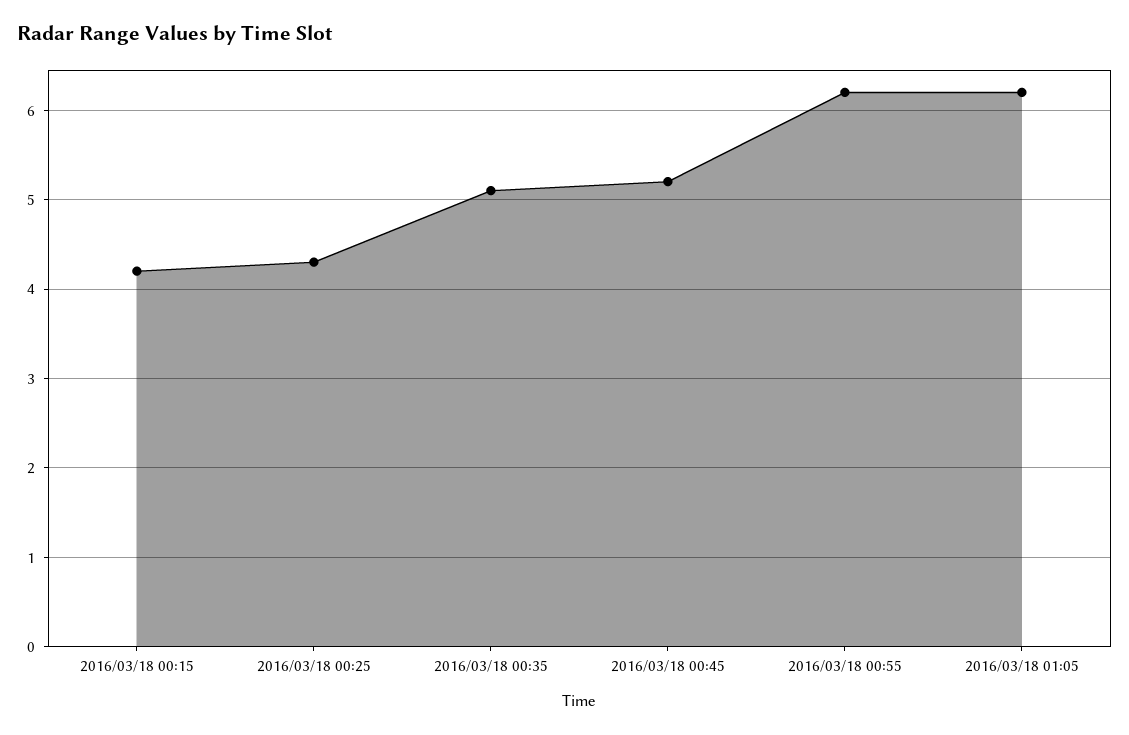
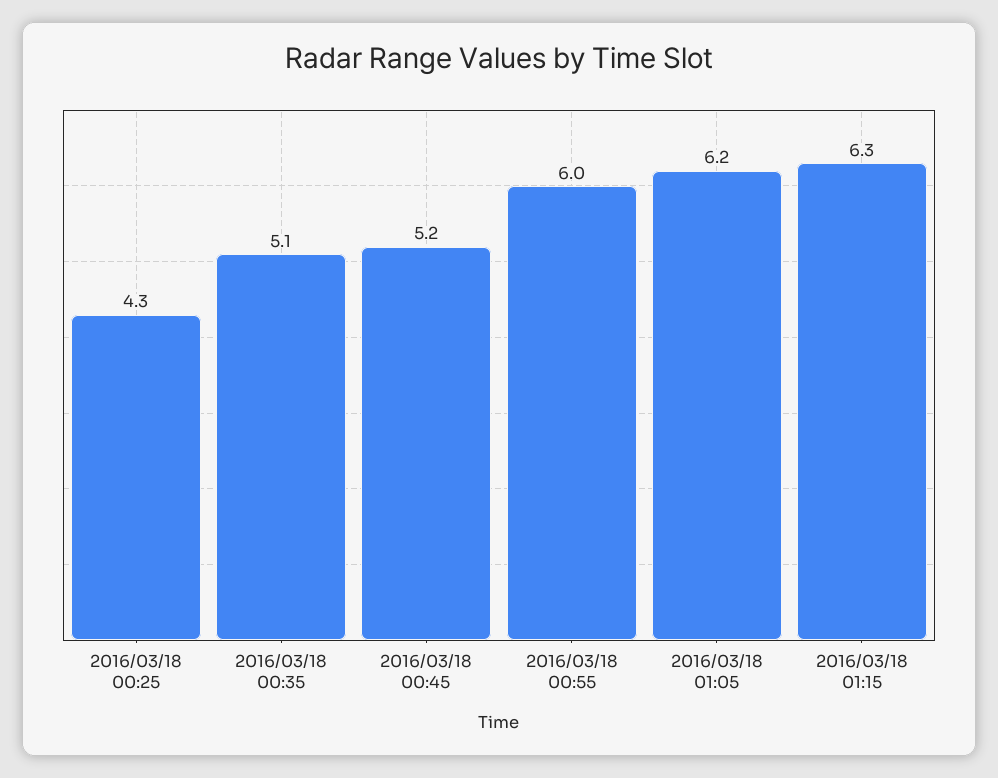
2016/03/18 00:15: 4.2 -> none
2016/03/18 00:55: 6.2 -> 6
2016/03/18 01:15: none -> 6.3

